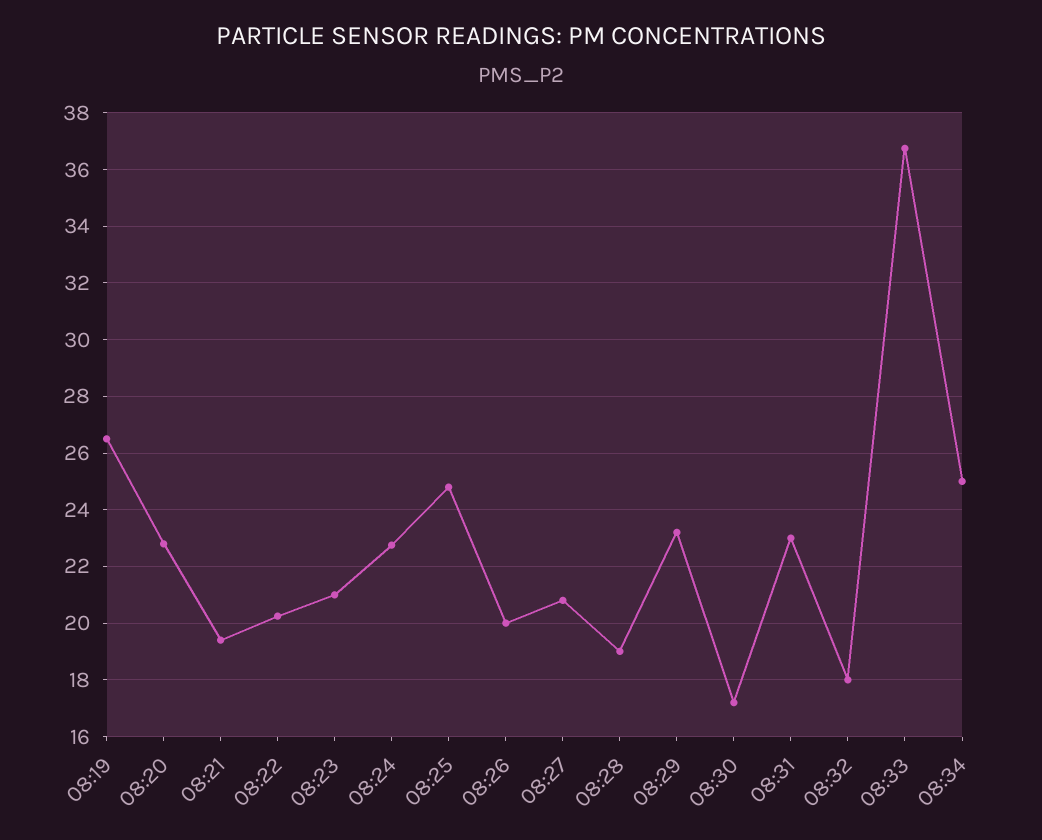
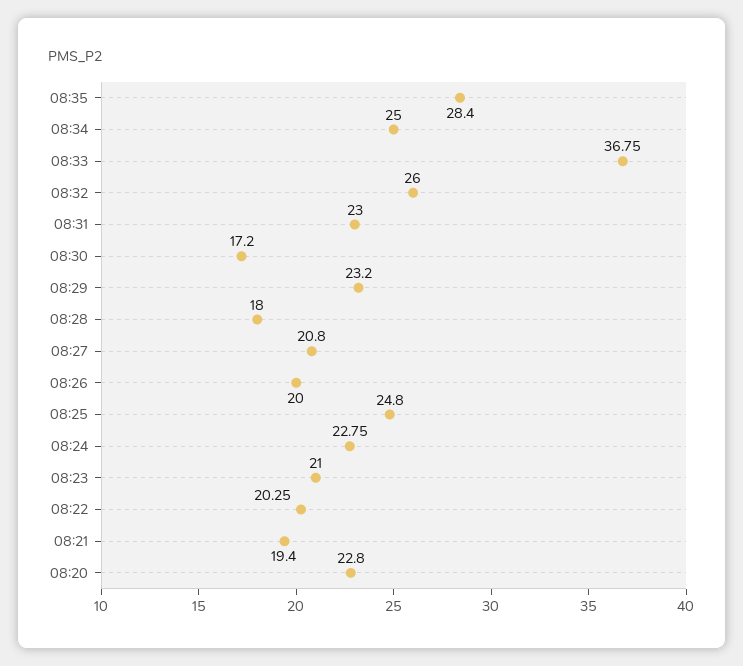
08:19: 26.5 -> none
08:28: 19 -> 18
08:32: 18 -> 26
08:35: none -> 28.4

